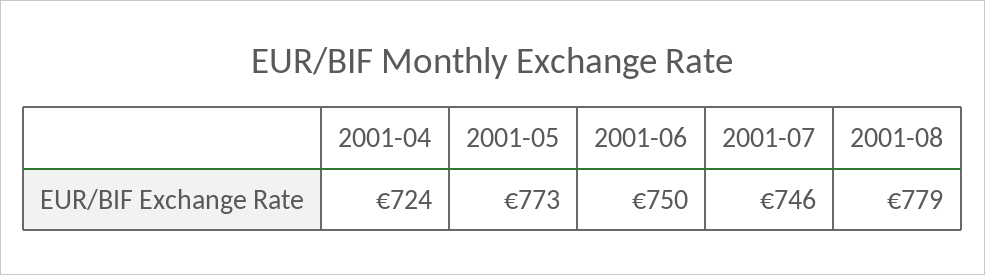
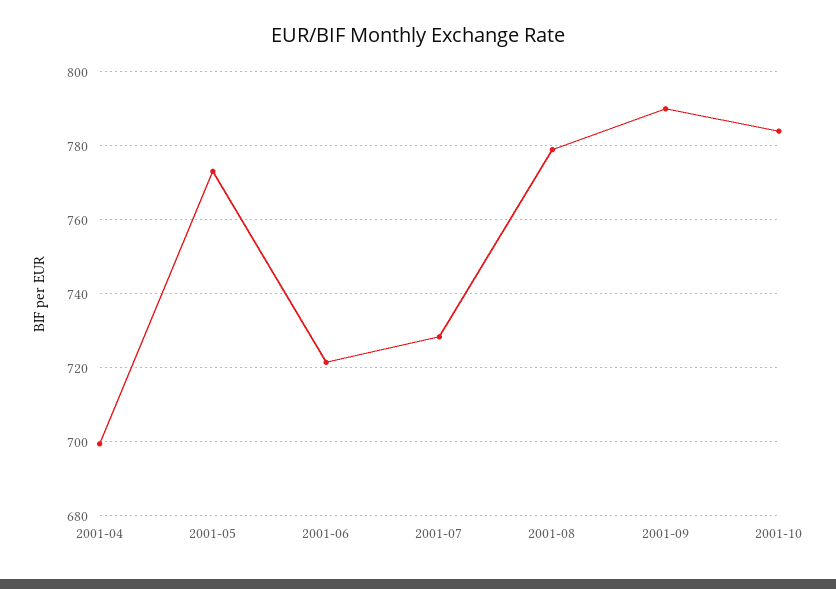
2001-04: 724 -> 700
2001-06: 750 -> 722
2001-07: 746 -> 728
2001-09: none -> 790
2001-10: none -> 784

